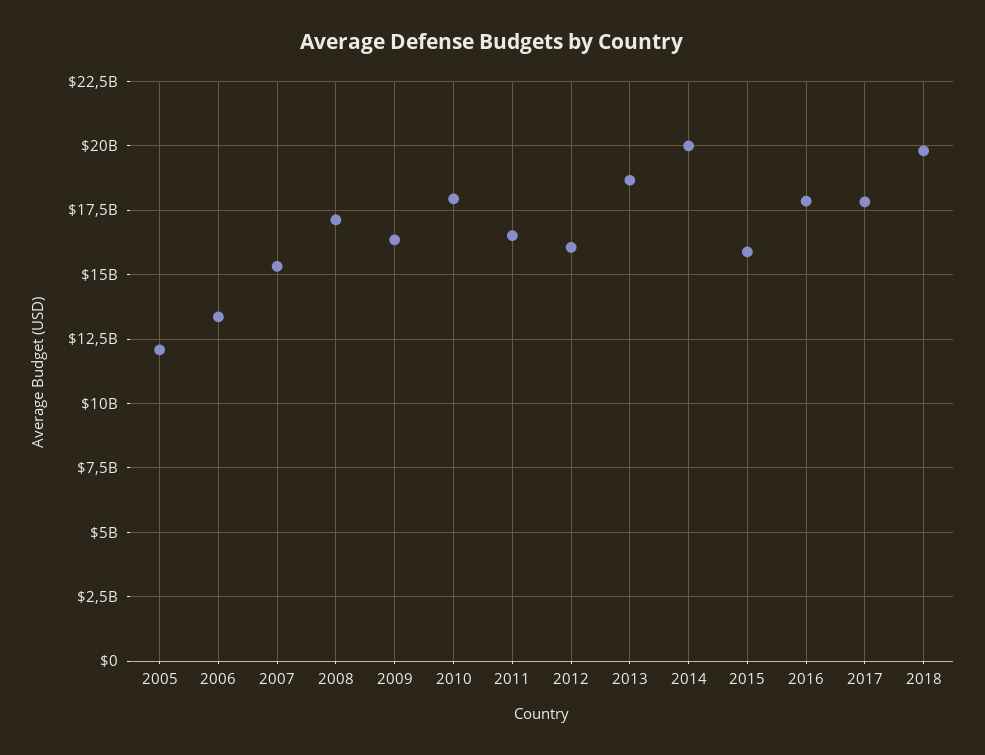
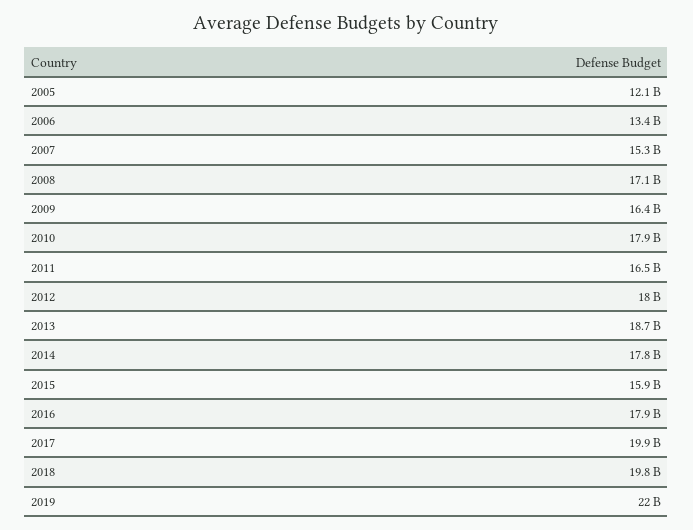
2012: 16000000000 -> 18000000000
2014: 20000000000 -> 17800000000
2017: 17750000000 -> 19900000000
2019: none -> 22000000000

